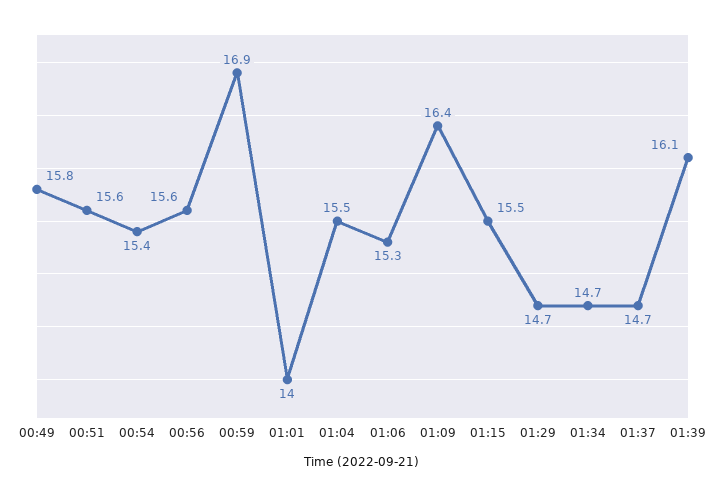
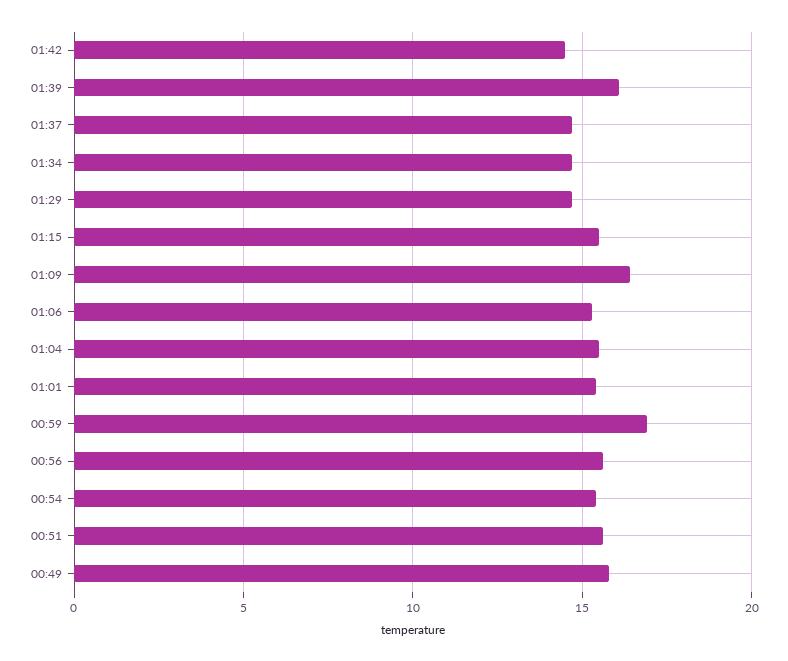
01:01: 14 -> 15.5
01:42: none -> 14.5

